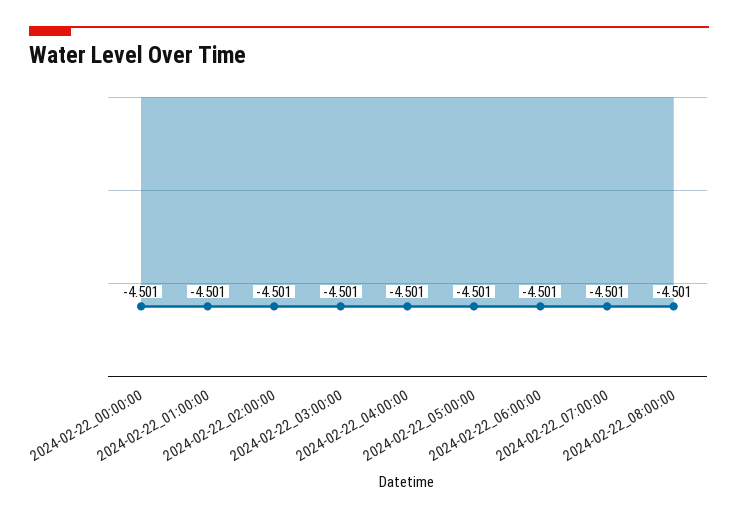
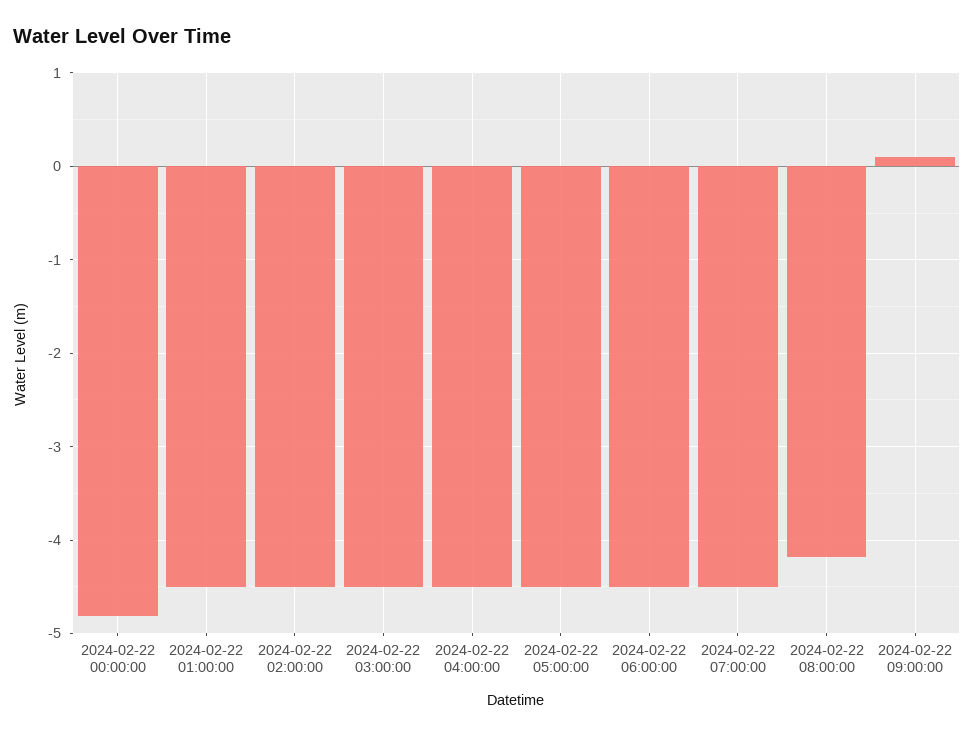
2024-02-22_00:00:00: -4.501 -> -4.8
2024-02-22_08:00:00: -4.501 -> -4.2
2024-02-22 09:00:00: none -> 0.1

